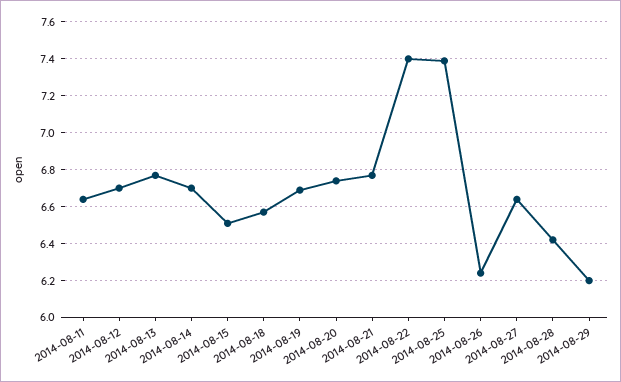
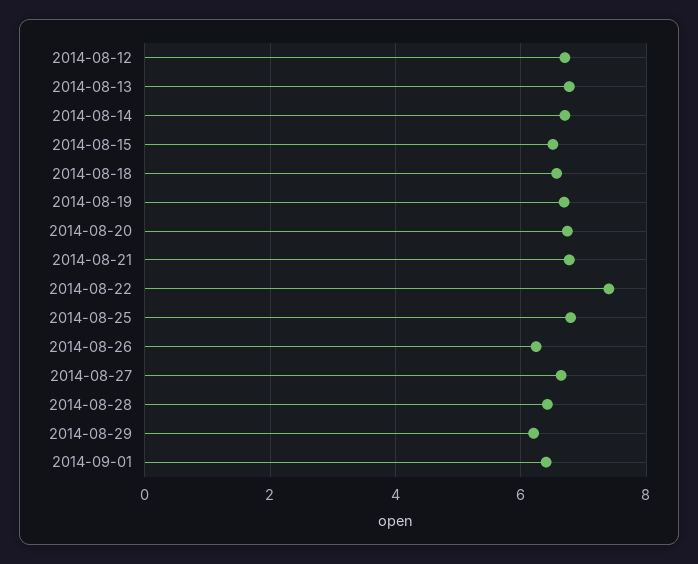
2014-08-11: 6.65 -> none
2014-08-25: 7.4 -> 6.8
2014-09-01: none -> 6.4

